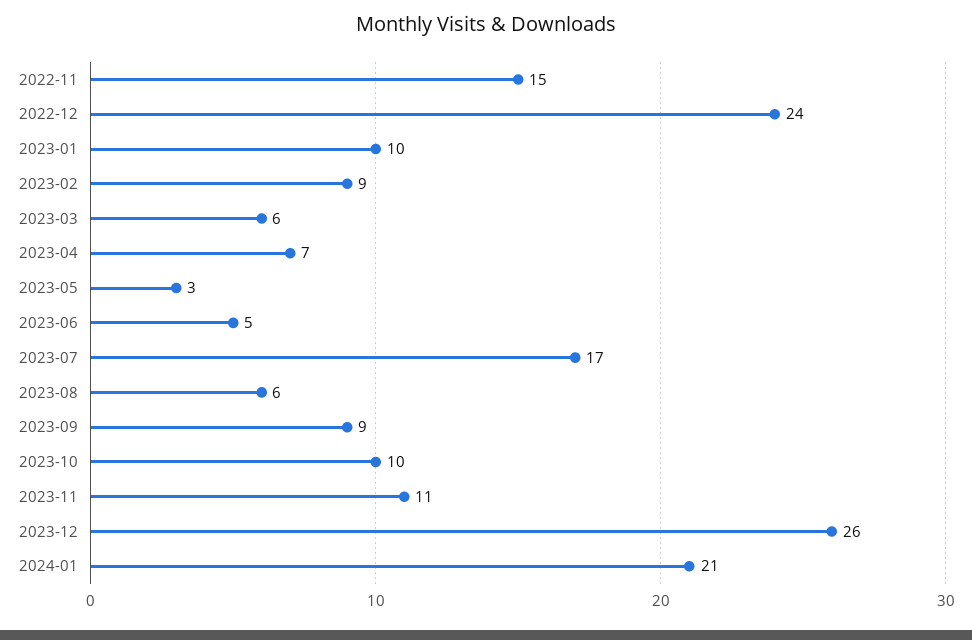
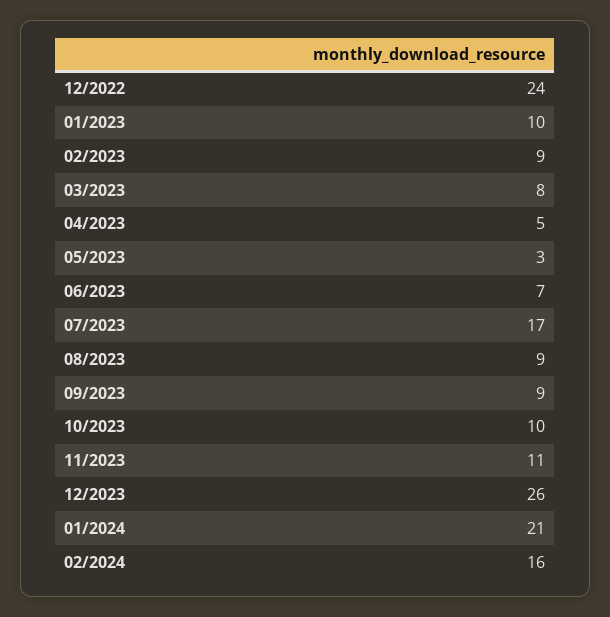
2022-11: 15 -> none
2023-03: 6 -> 8
2023-04: 7 -> 5
2023-06: 5 -> 7
2023-08: 6 -> 9
02/2024: none -> 16

